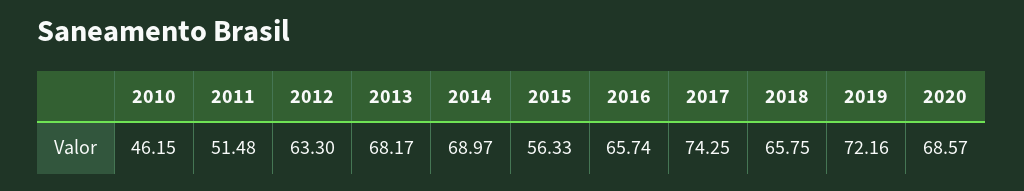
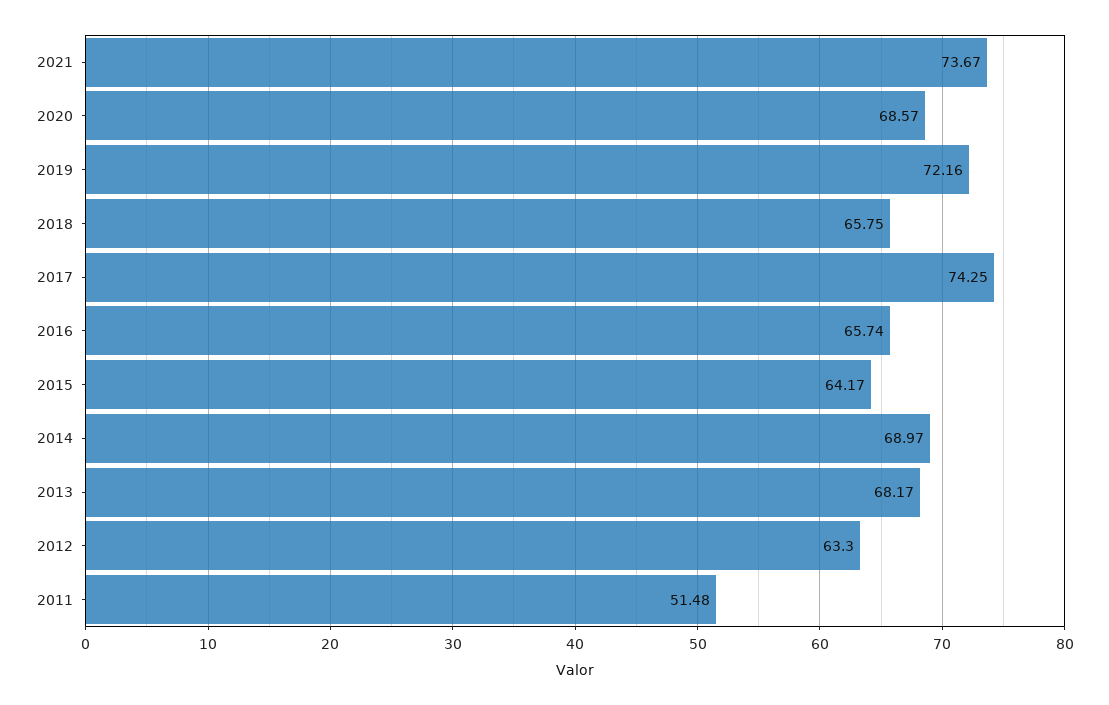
2010: 46.15 -> none
2015: 56.33 -> 64.17
2021: none -> 73.67

